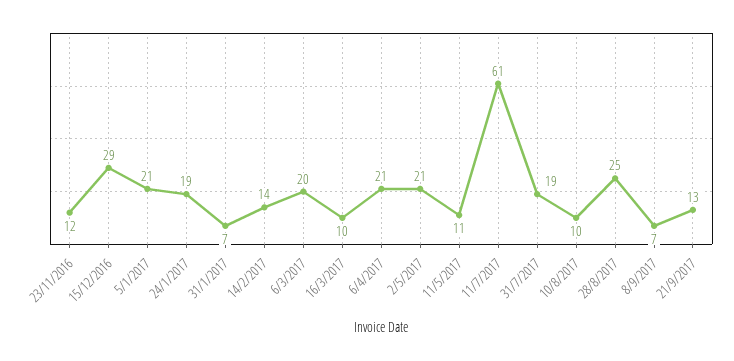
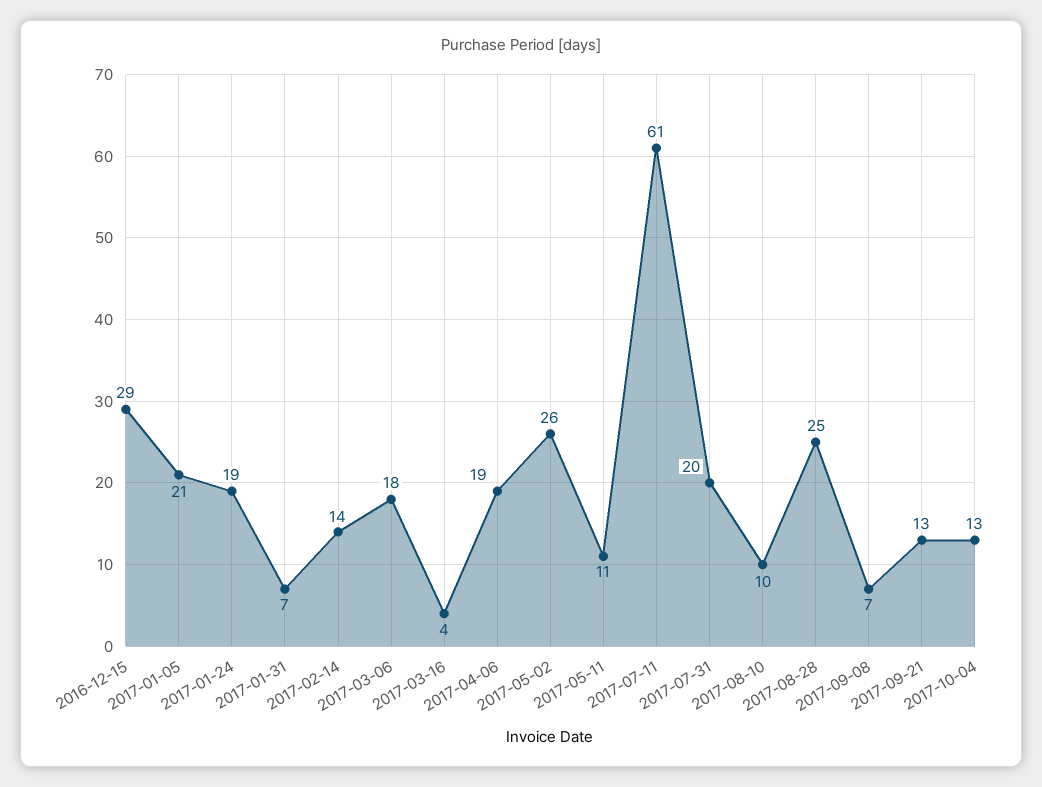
23/11/2016: 12 -> none
6/3/2017: 20 -> 18
16/3/2017: 10 -> 4
6/4/2017: 21 -> 19
2/5/2017: 21 -> 26
31/7/2017: 19 -> 20
2017-10-04: none -> 13

